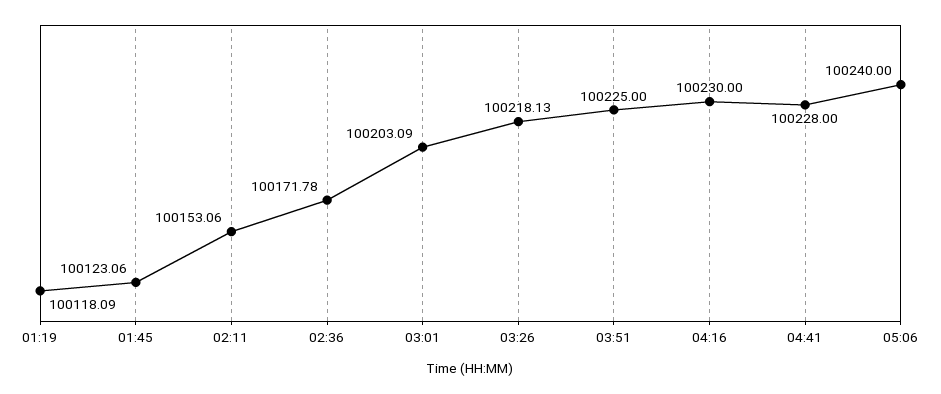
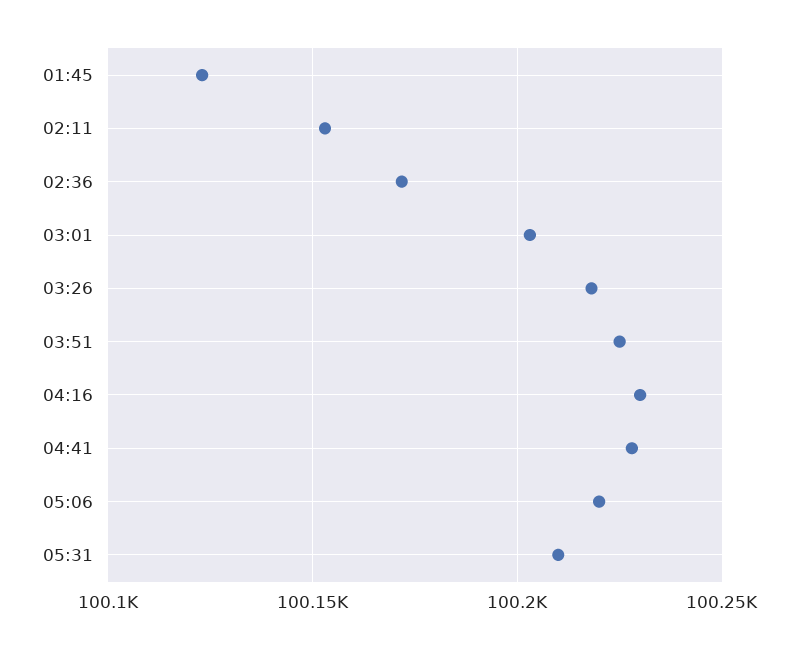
01:19: 100118.09 -> none
05:06: 100240 -> 100220
05:31: none -> 100210

